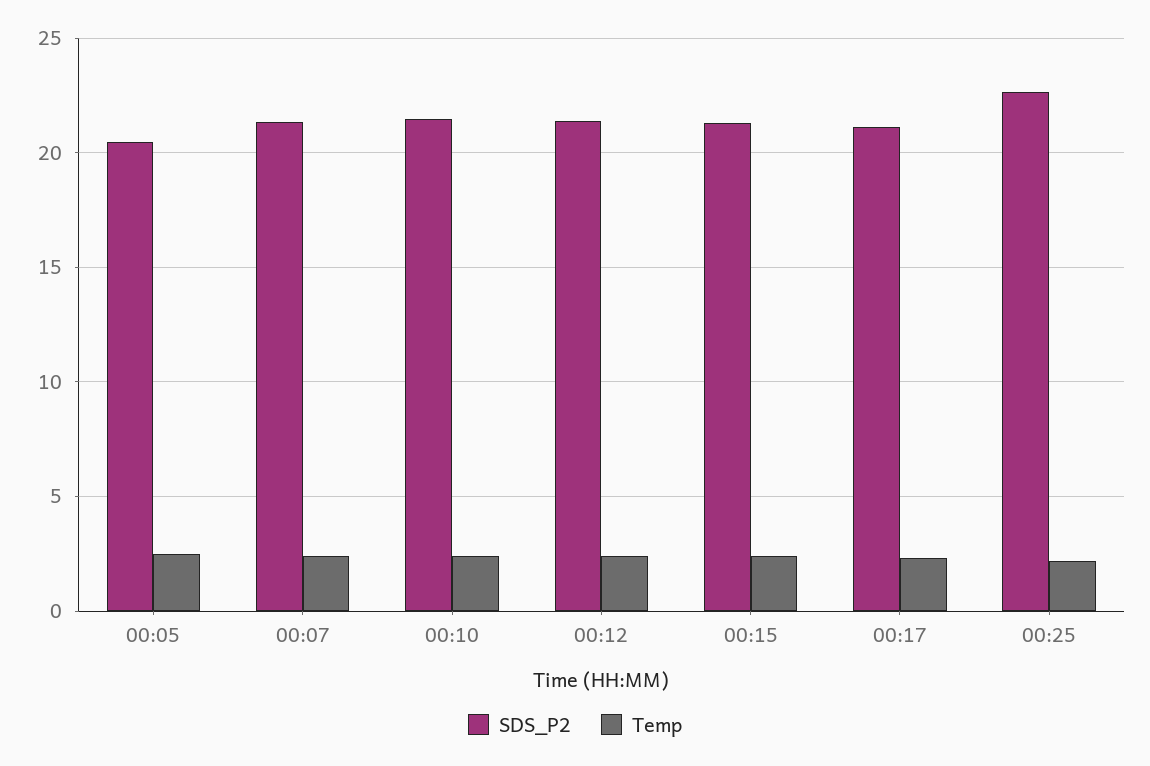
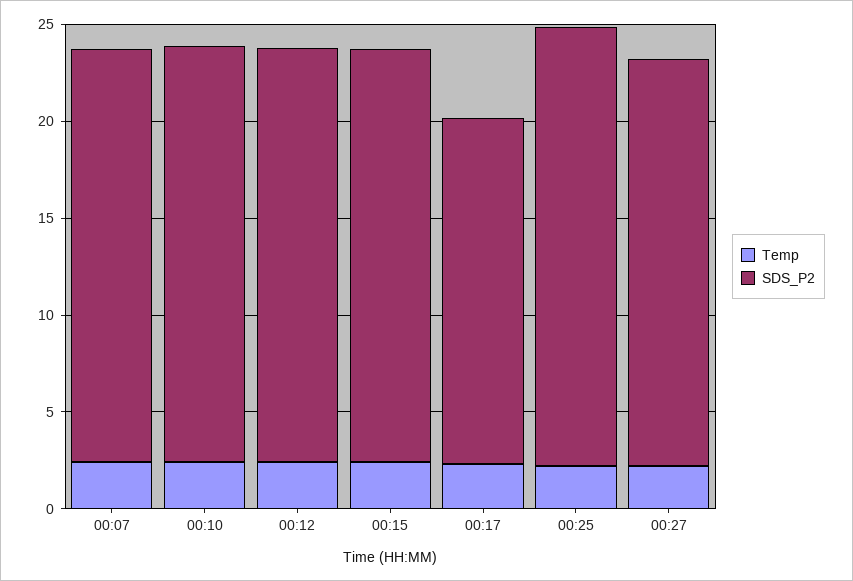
SDS_P2, 00:05: 20.5 -> none
Temp, 00:05: 2.5 -> none
SDS_P2, 00:17: 21 -> 18
Temp, 00:27: none -> 2
SDS_P2, 00:27: none -> 21

